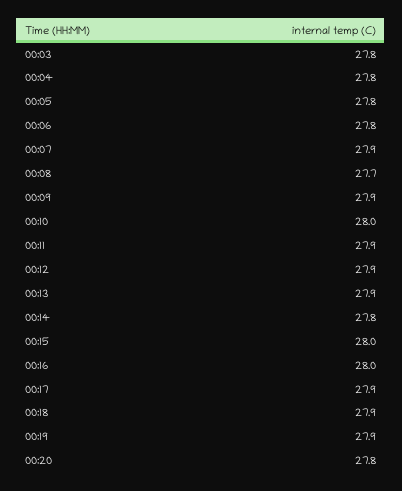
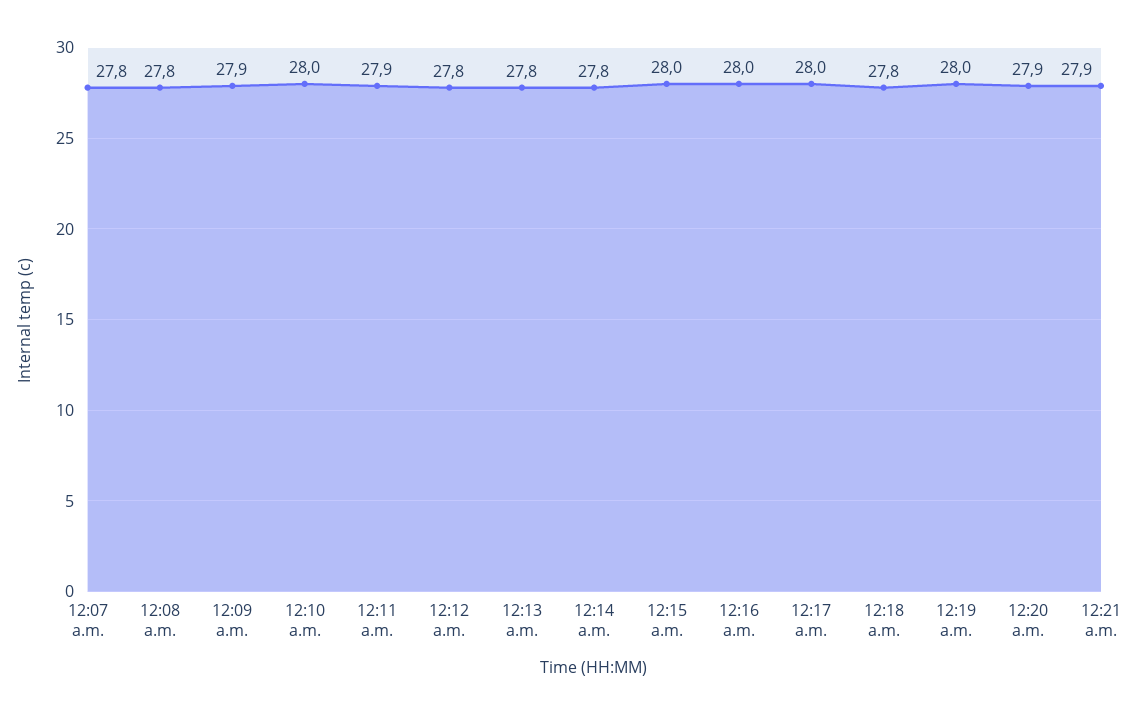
00:03: 27.8 -> none
00:04: 27.8 -> none
00:05: 27.8 -> none
00:06: 27.8 -> none
00:07: 27.9 -> 27.8
00:08: 27.7 -> 27.8
00:12: 27.9 -> 27.8
00:13: 27.9 -> 27.8
00:17: 27.9 -> 28
00:18: 27.9 -> 27.8
00:19: 27.9 -> 28
00:20: 27.8 -> 27.9
12:21 a.m.: none -> 27.9

